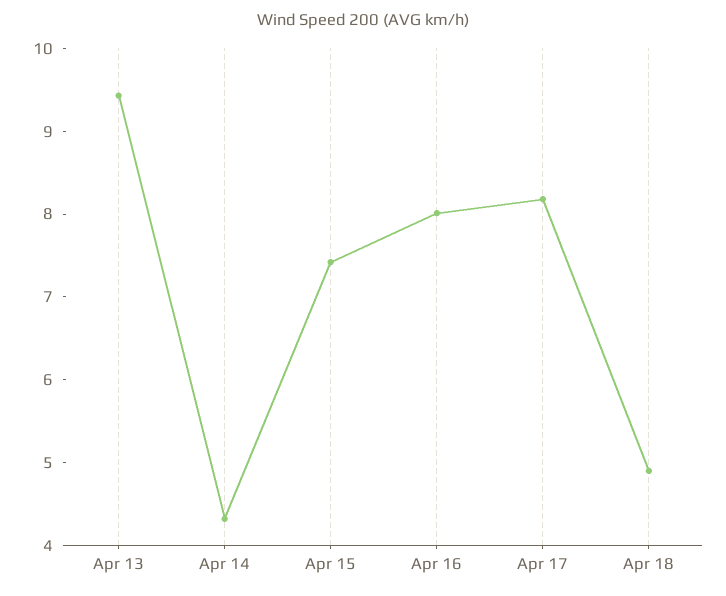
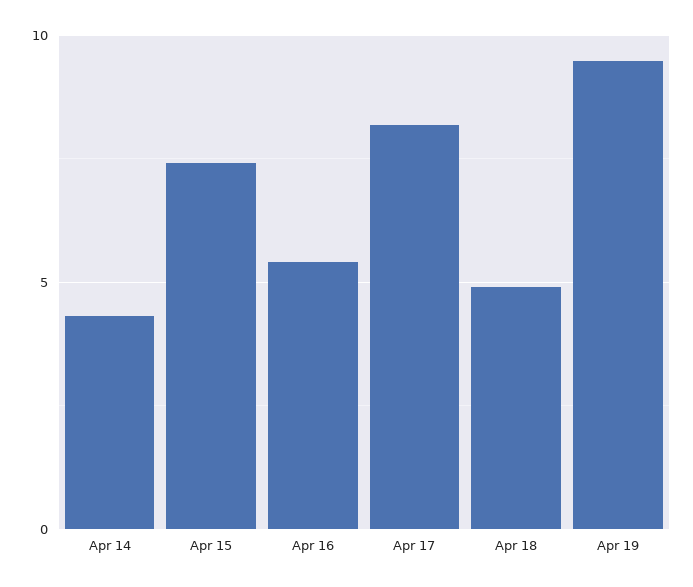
Apr 13: 9.4 -> none
Apr 16: 8 -> 5.5
Apr 19: none -> 9.5

